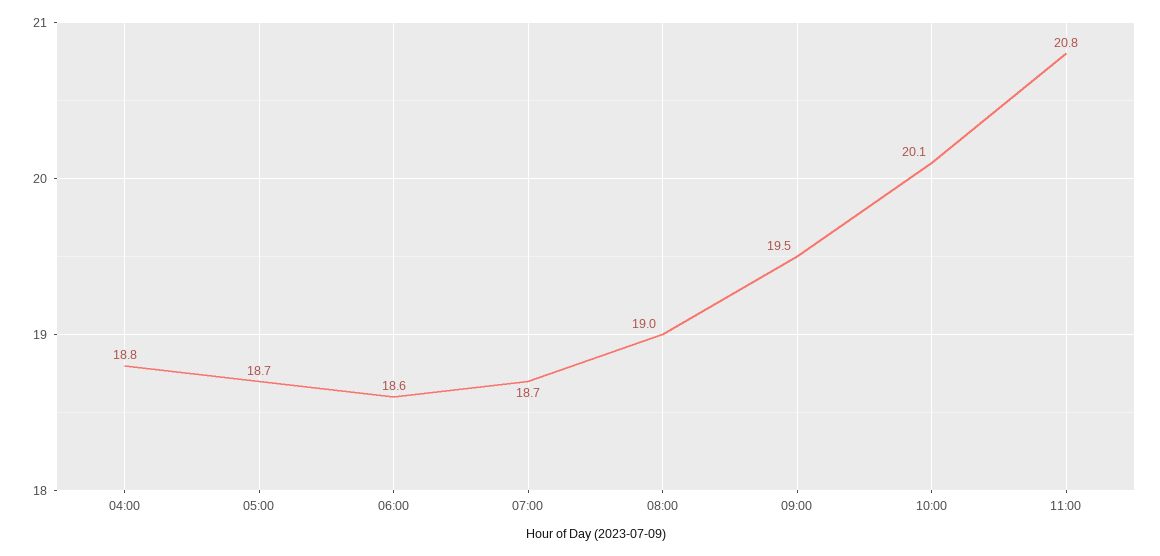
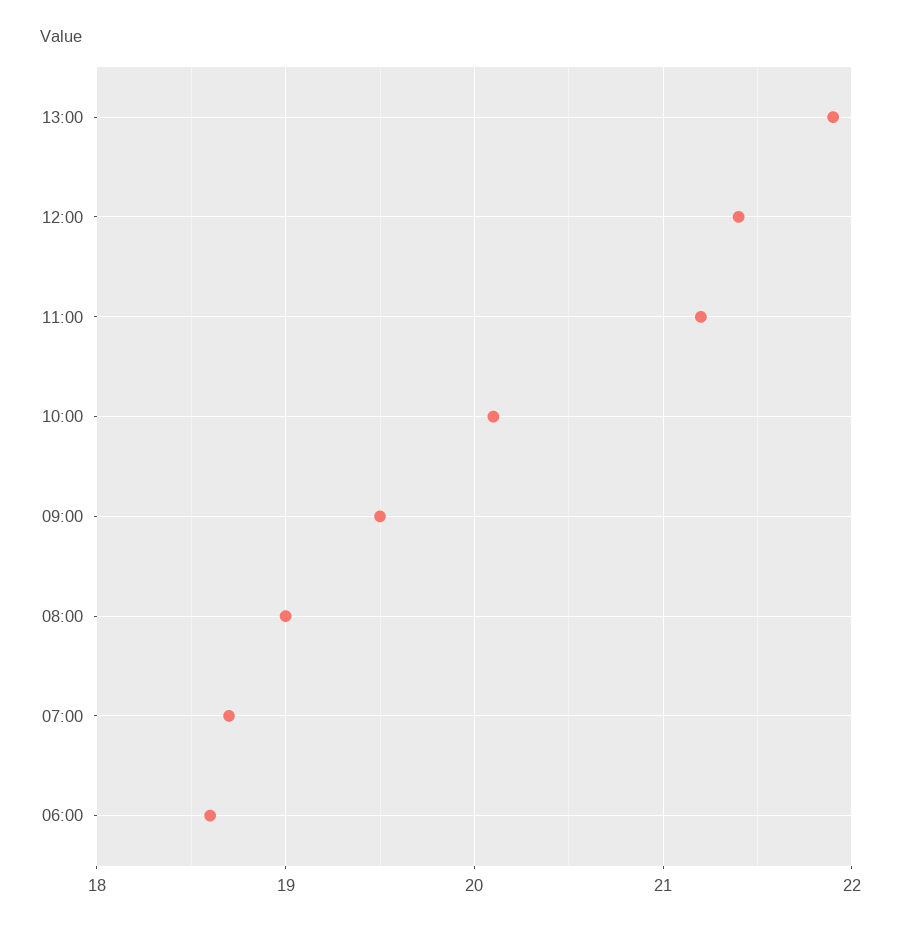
04:00: 18.8 -> none
05:00: 18.7 -> none
11:00: 20.8 -> 21.2
13:00: none -> 21.9
12:00: none -> 21.4

